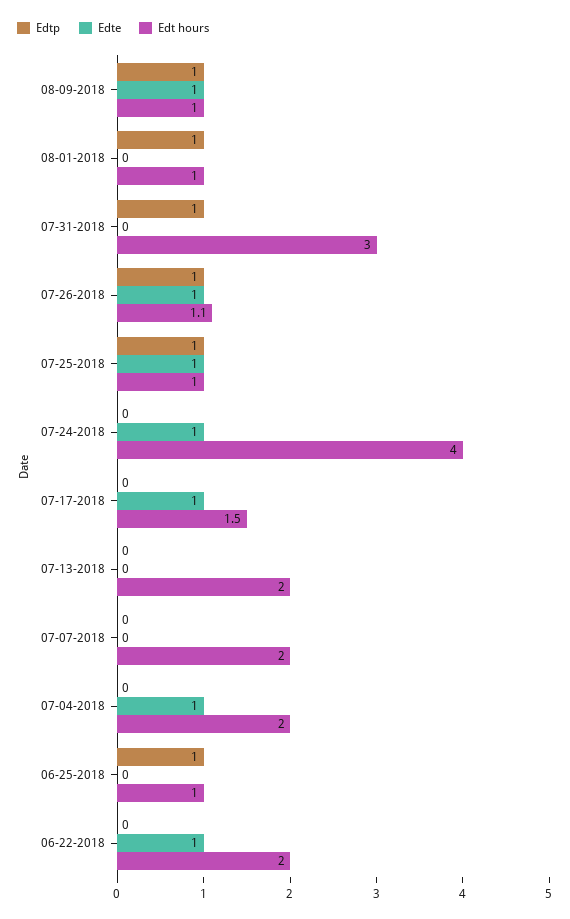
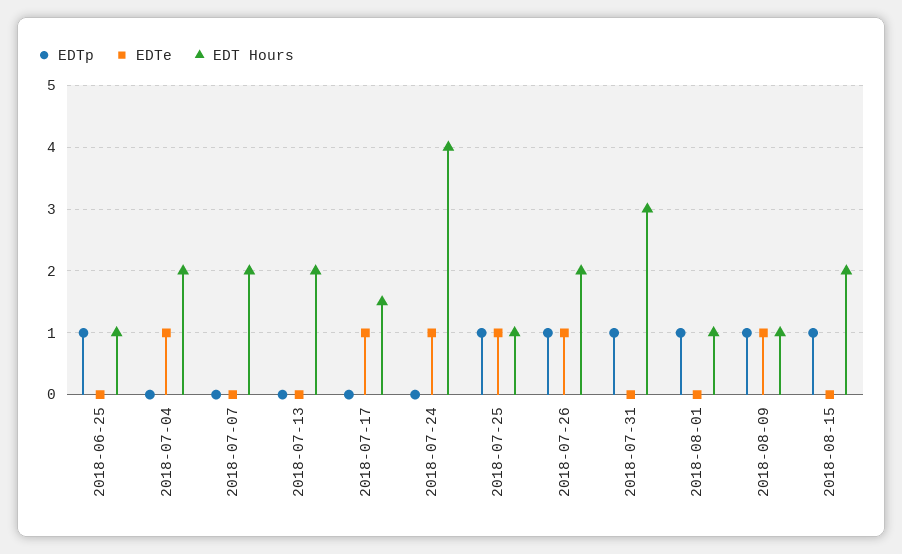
Edt hours, 07-26-2018: 1.1 -> 2
Edtp, 06-22-2018: 0 -> none
Edte, 06-22-2018: 1 -> none
Edt hours, 06-22-2018: 2 -> none
Edtp, 2018-08-15: none -> 1
Edte, 2018-08-15: none -> 0
Edt hours, 2018-08-15: none -> 2

